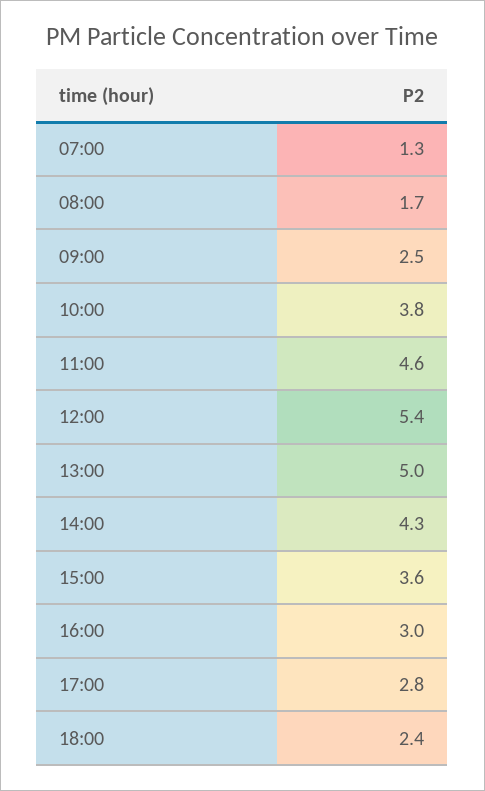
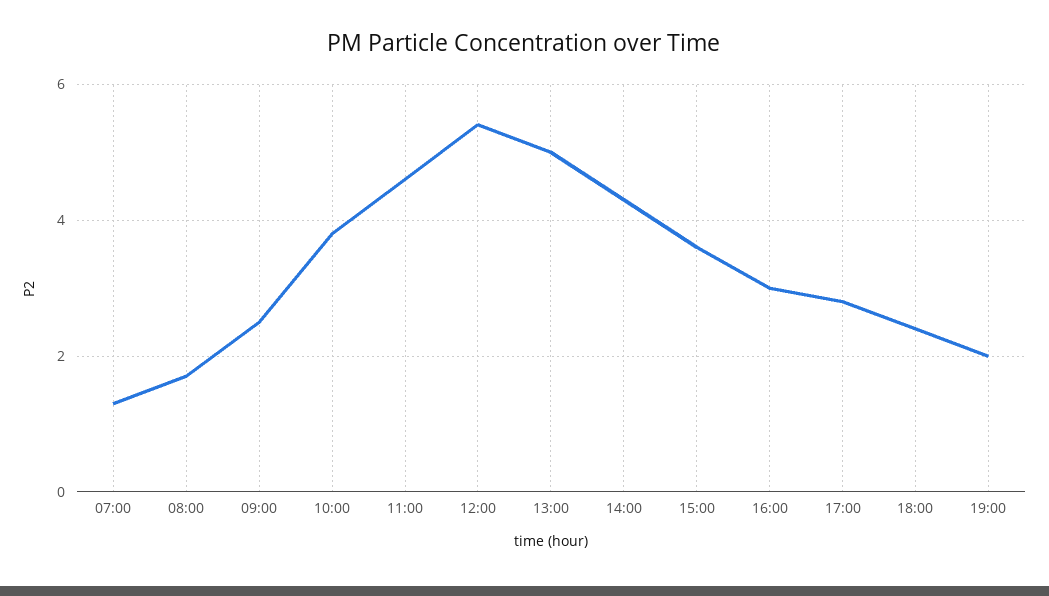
19:00: none -> 2

